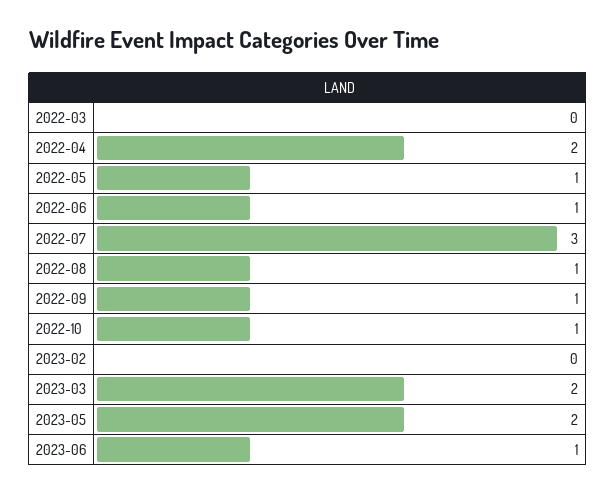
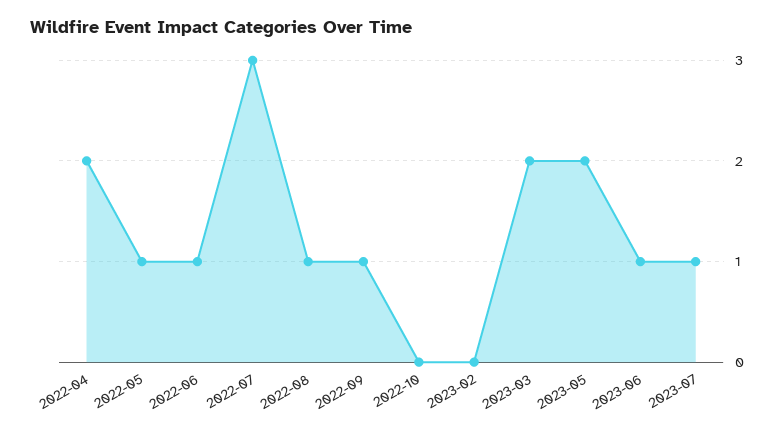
2022-03: 0 -> none
2022-10: 1 -> 0
2023-07: none -> 1

